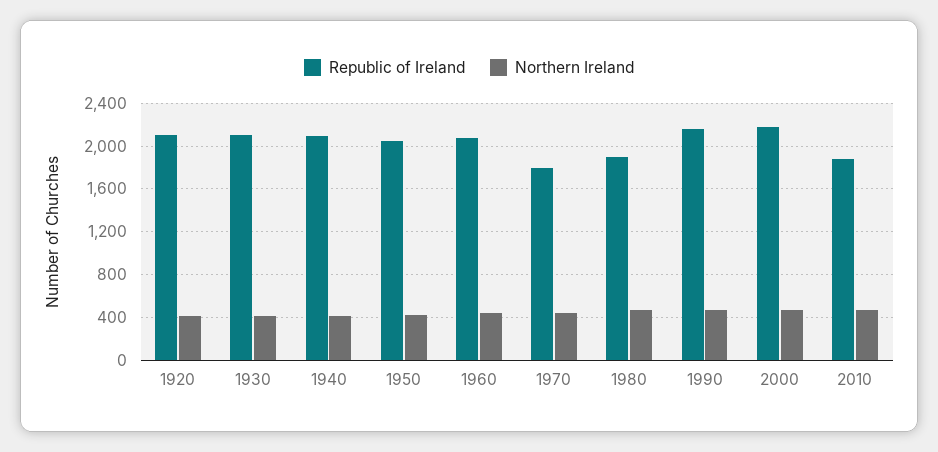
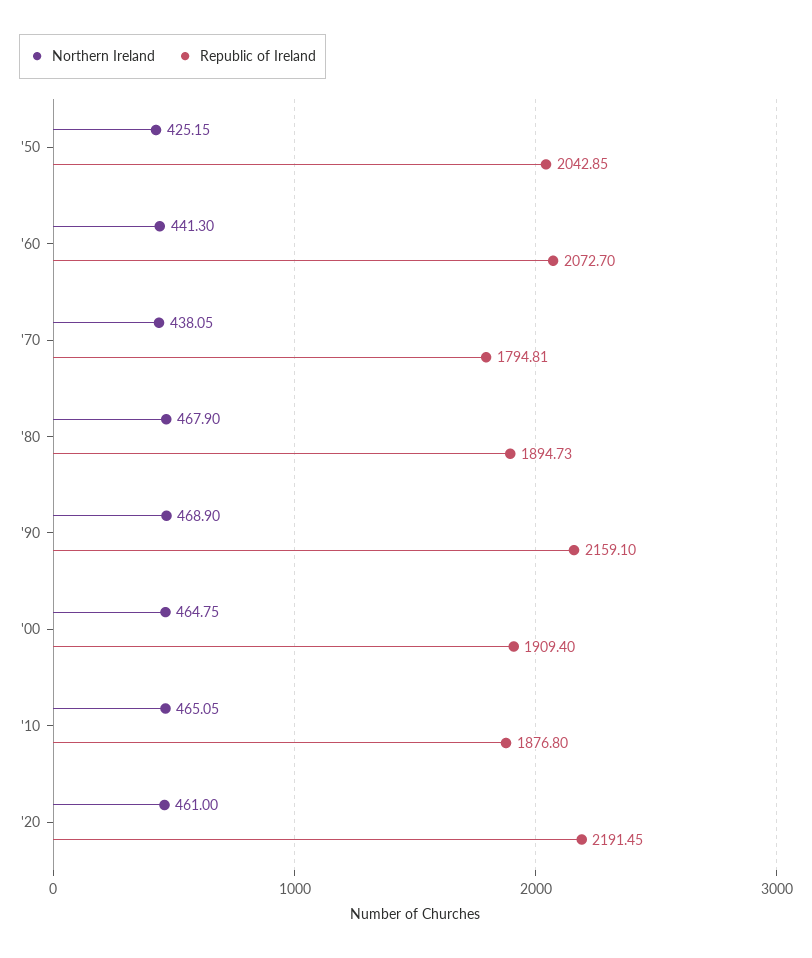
Republic of Ireland, 1920: 2100 -> none
Northern Ireland, 1920: 400 -> none
Republic of Ireland, 1930: 2100 -> none
Northern Ireland, 1930: 400 -> none
Republic of Ireland, 1940: 2100 -> none
Northern Ireland, 1940: 400 -> none
Republic of Ireland, 2000: 2200 -> 1909.4
Northern Ireland, '20: none -> 461
Republic of Ireland, '20: none -> 2191.45

